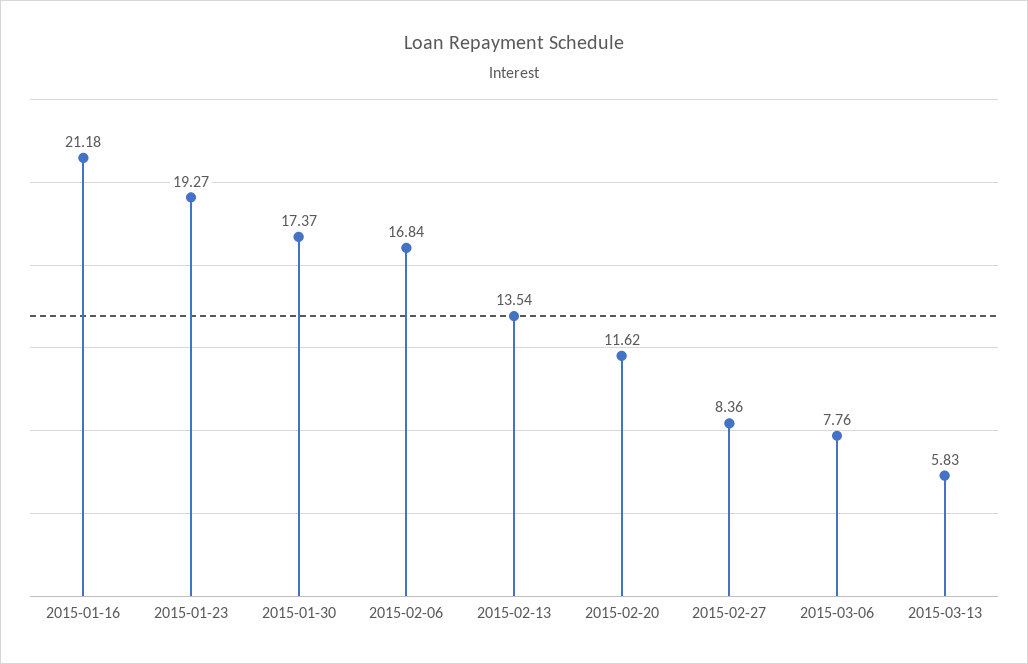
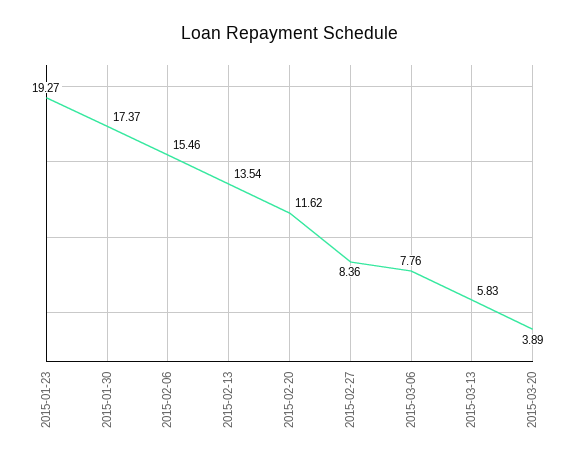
2015-01-16: 21.18 -> none
2015-02-06: 16.84 -> 15.46
2015-03-20: none -> 3.89

